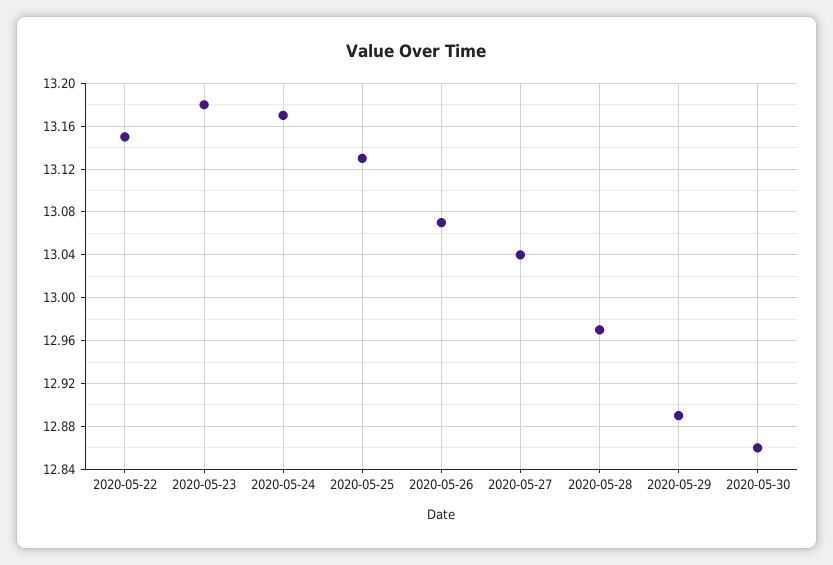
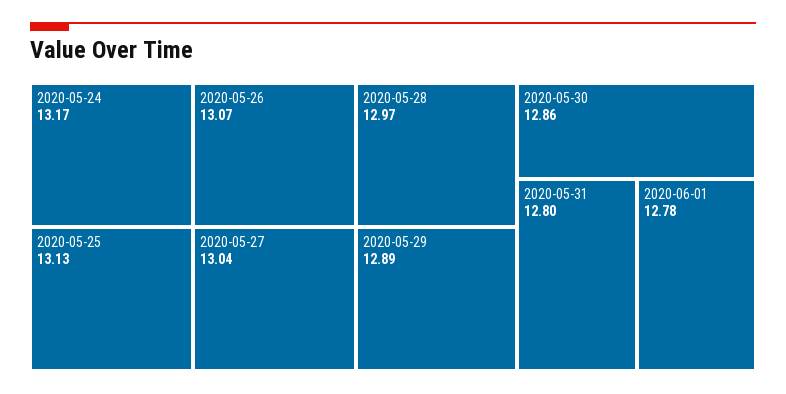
2020-05-22: 13.15 -> none
2020-05-23: 13.18 -> none
2020-05-31: none -> 12.8
2020-06-01: none -> 12.78

